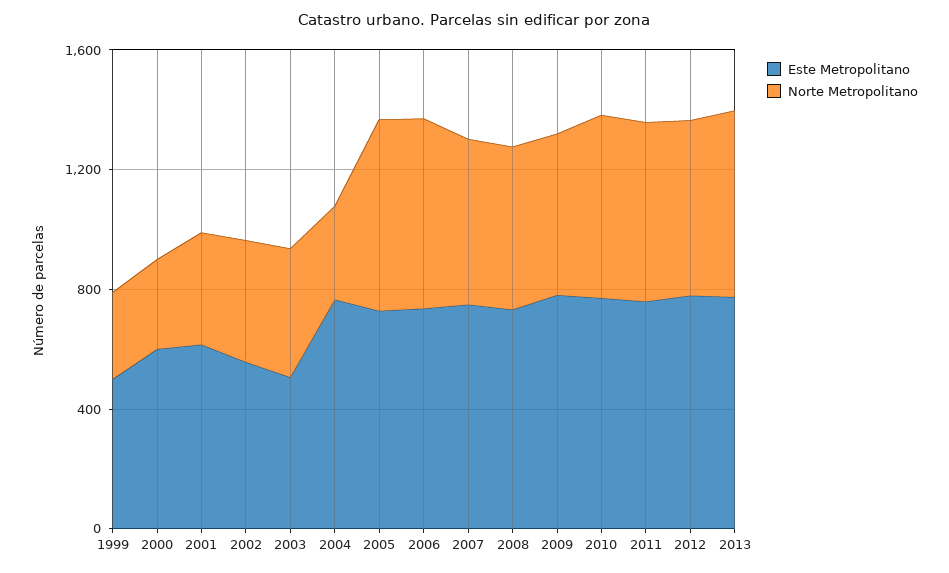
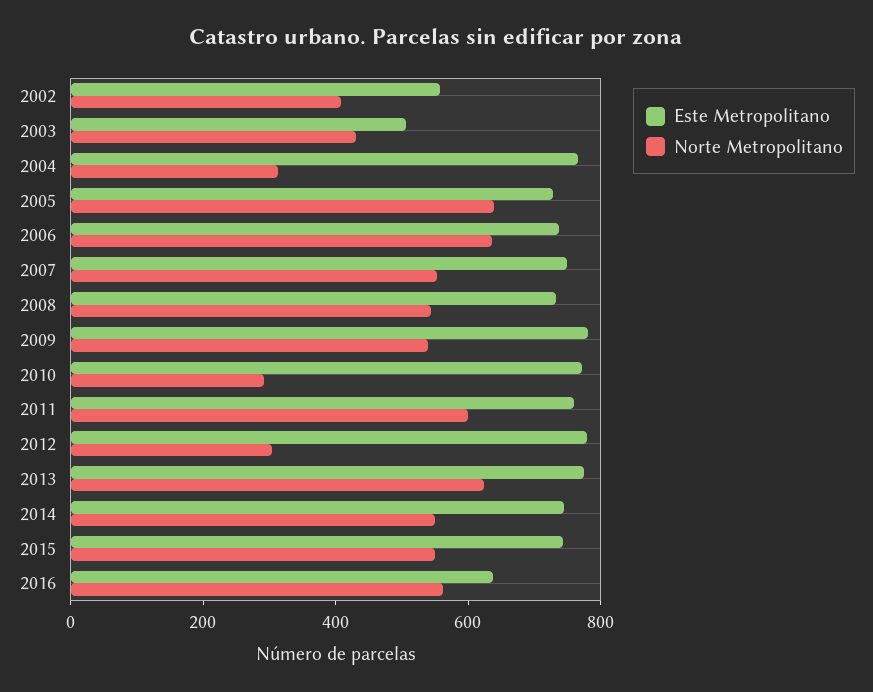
Este Metropolitano, 1999: 500 -> none
Norte Metropolitano, 1999: 300 -> none
Este Metropolitano, 2000: 600 -> none
Norte Metropolitano, 2000: 300 -> none
Este Metropolitano, 2001: 600 -> none
Norte Metropolitano, 2001: 400 -> none
Norte Metropolitano, 2010: 600 -> 300
Norte Metropolitano, 2012: 600 -> 300
Este Metropolitano, 2014: none -> 750
Norte Metropolitano, 2014: none -> 550
Este Metropolitano, 2015: none -> 750
Norte Metropolitano, 2015: none -> 550
Este Metropolitano, 2016: none -> 650
Norte Metropolitano, 2016: none -> 550

